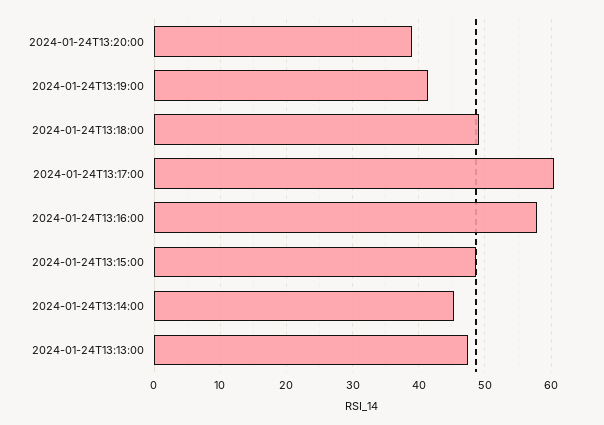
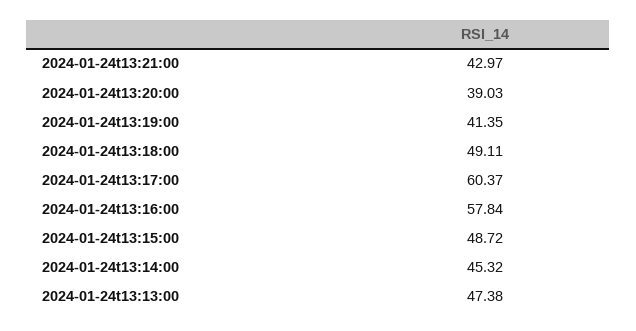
2024-01-24t13:21:00: none -> 42.97

